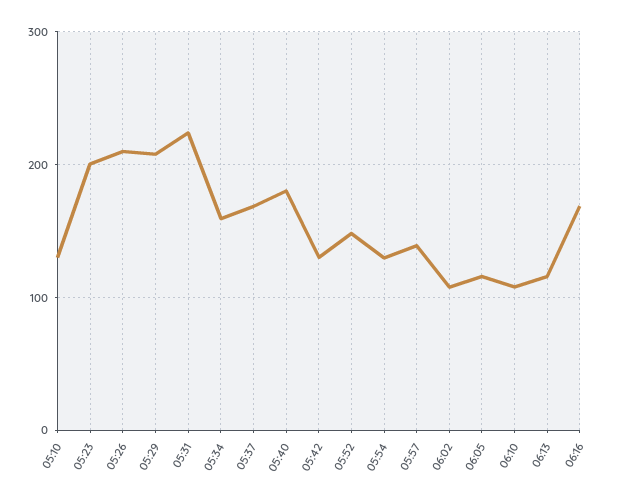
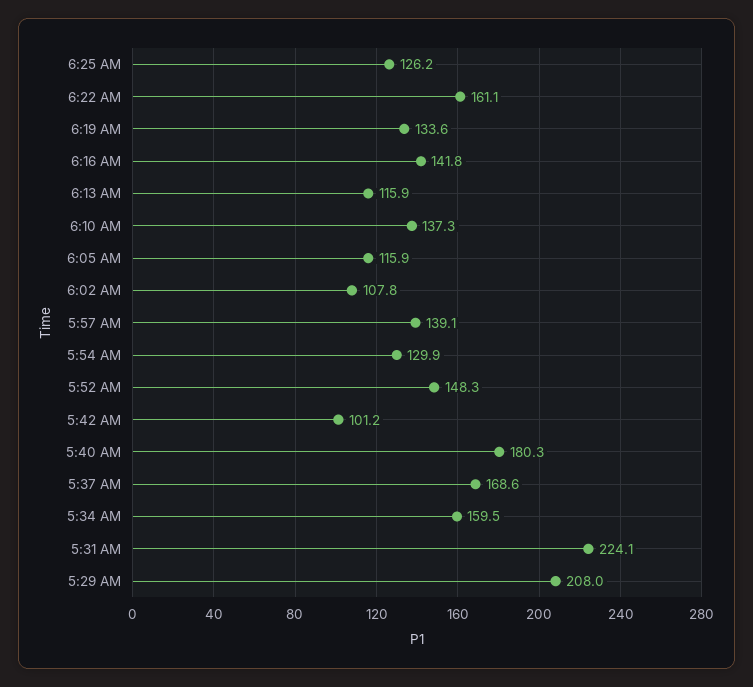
05:10: 130 -> none
05:23: 200 -> none
05:26: 210 -> none
05:42: 130 -> 101.2
06:10: 110 -> 137.3
06:16: 170 -> 141.8
6:25 AM: none -> 126.2
6:22 AM: none -> 161.1
6:19 AM: none -> 133.6

